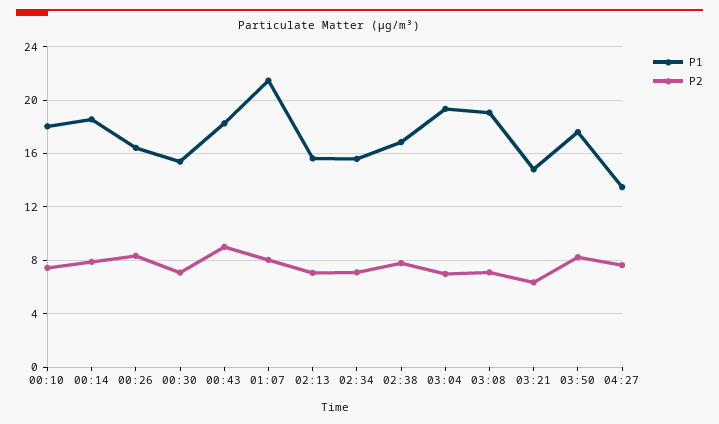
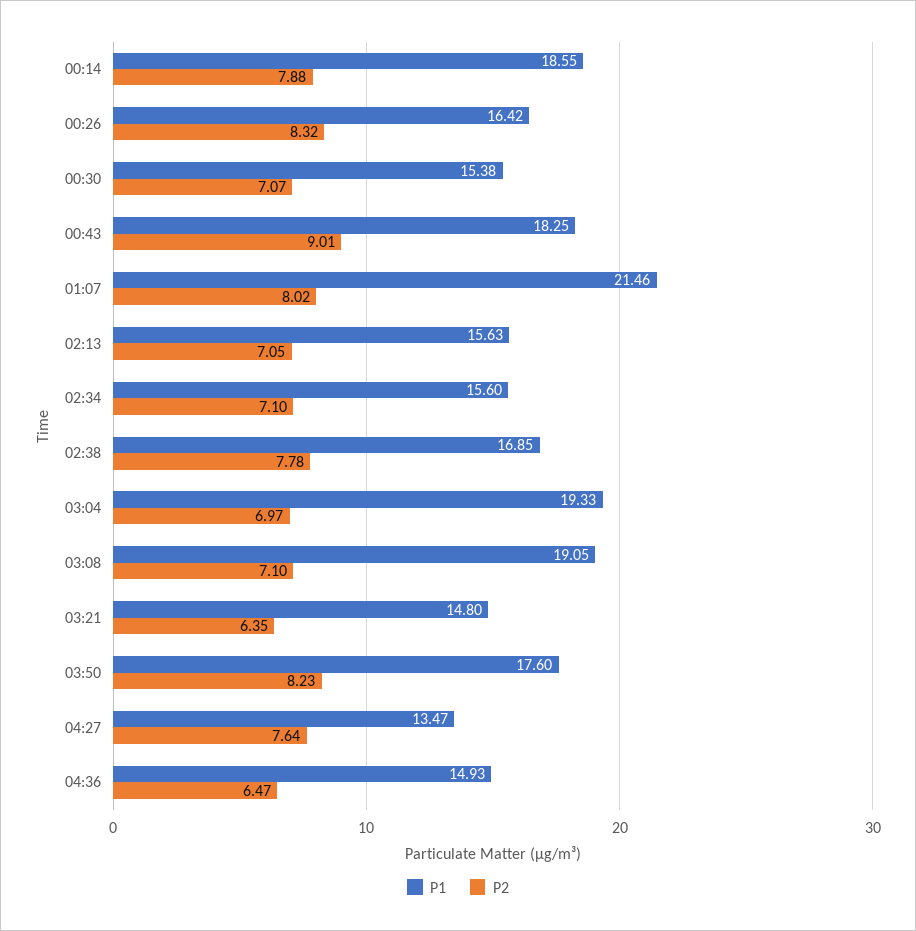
P1, 00:10: 18 -> none
P2, 00:10: 7.5 -> none
P1, 04:36: none -> 14.93
P2, 04:36: none -> 6.47

